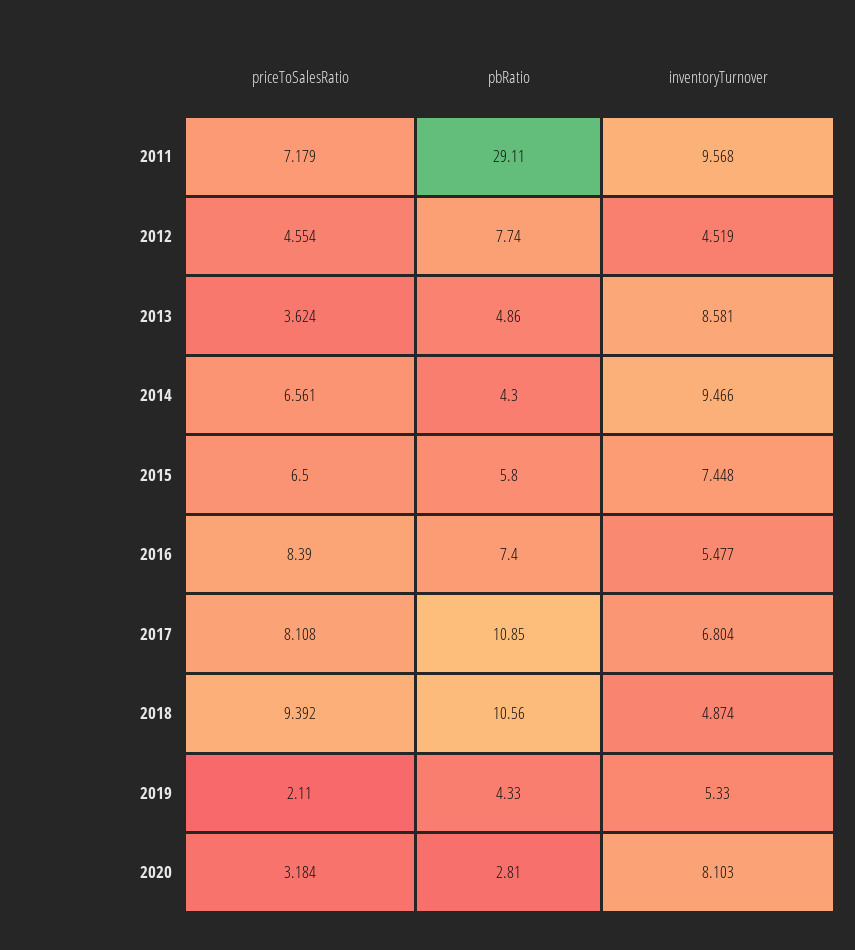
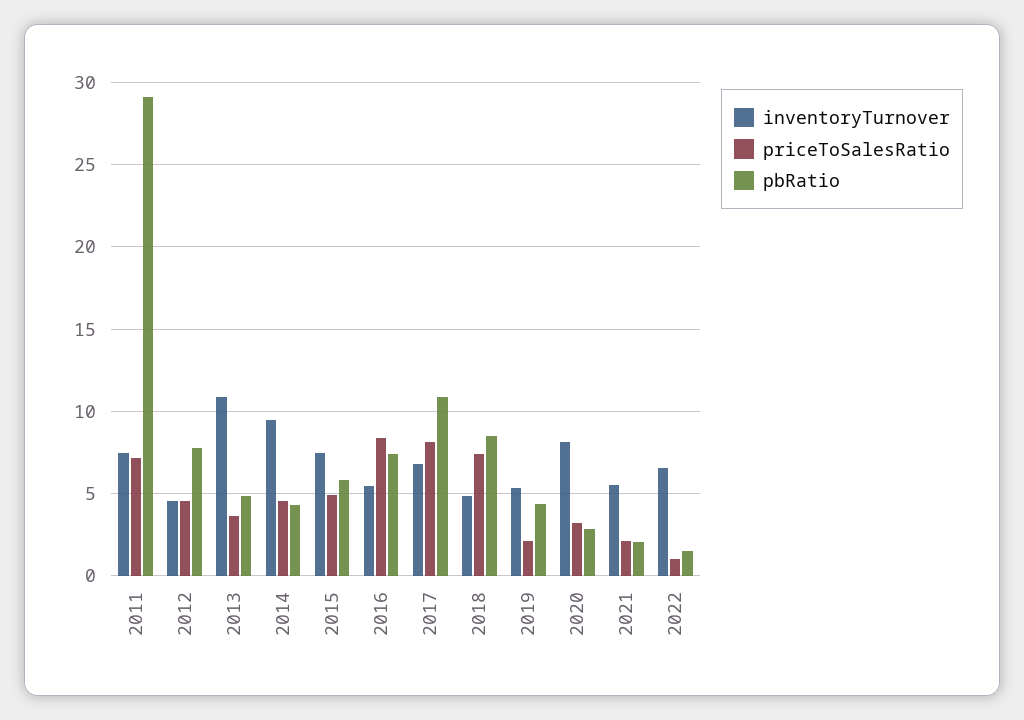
inventoryTurnover, 2011: 9.568 -> 7.5
inventoryTurnover, 2013: 8.581 -> 11
priceToSalesRatio, 2014: 6.561 -> 4.5
priceToSalesRatio, 2015: 6.5 -> 5
priceToSalesRatio, 2018: 9.392 -> 7.5
pbRatio, 2018: 10.56 -> 8.5
inventoryTurnover, 2021: none -> 5.5
priceToSalesRatio, 2021: none -> 2
pbRatio, 2021: none -> 2
inventoryTurnover, 2022: none -> 6.5
priceToSalesRatio, 2022: none -> 1
pbRatio, 2022: none -> 1.5

